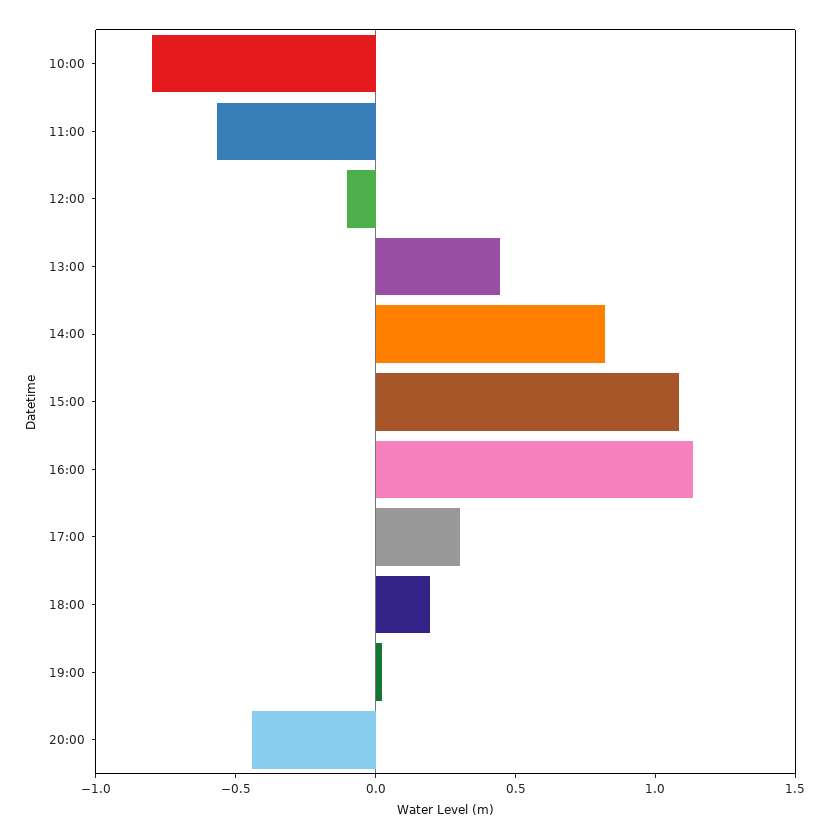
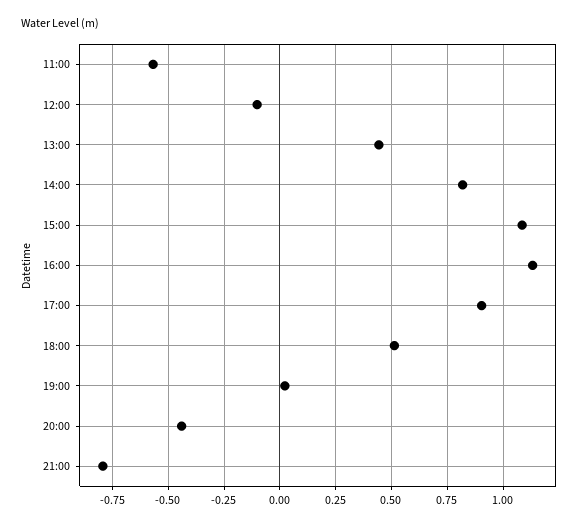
10:00: -0.8 -> none
17:00: 0.3 -> 0.9
18:00: 0.2 -> 0.5
21:00: none -> -0.8

